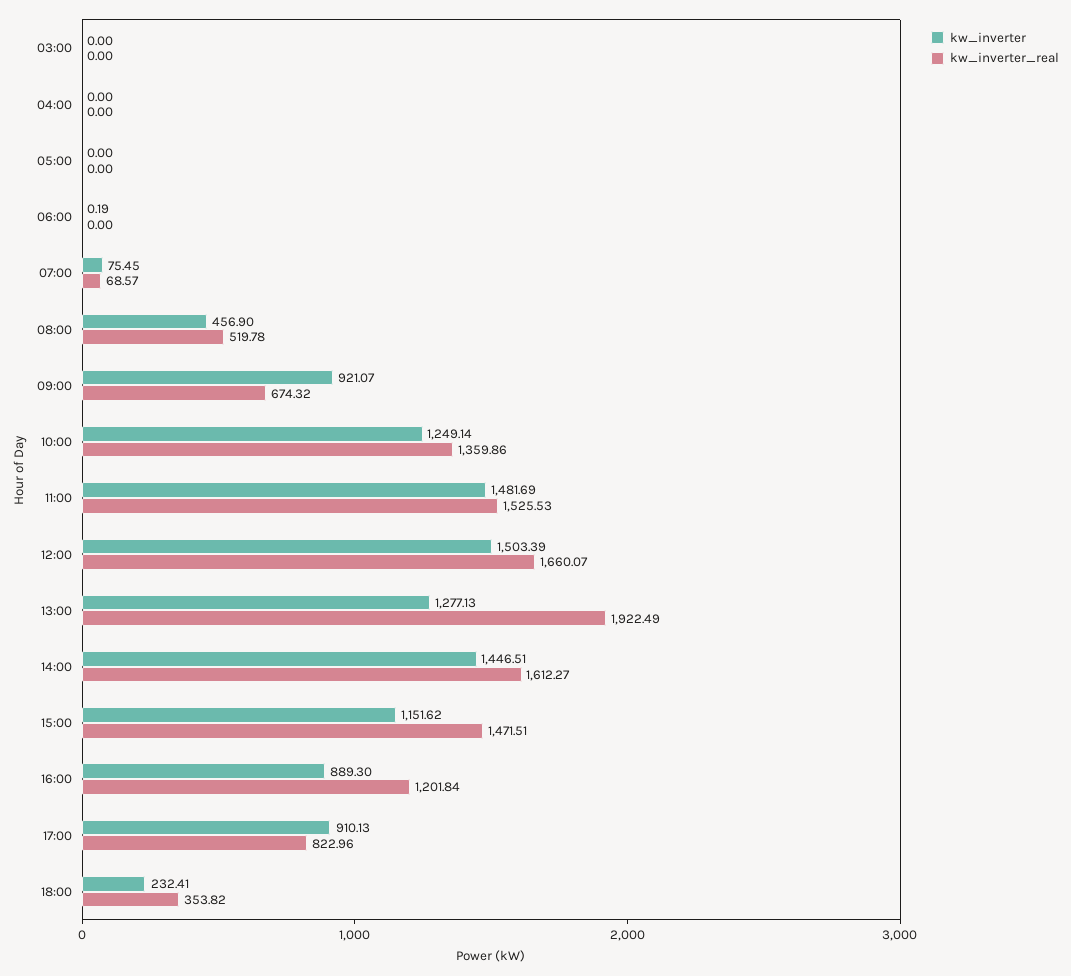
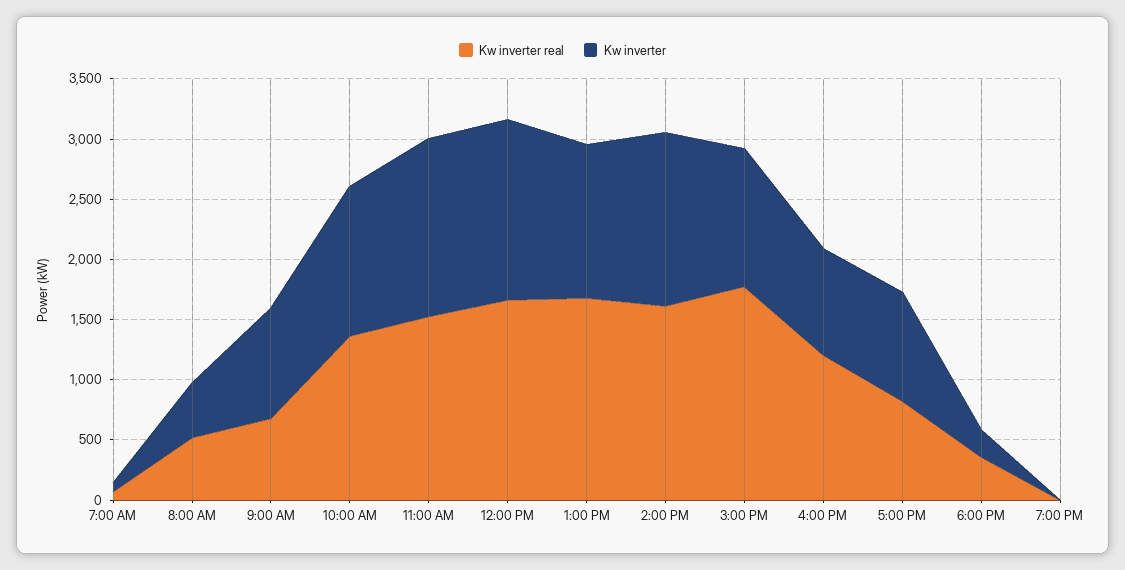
kw_inverter, 03:00: 0 -> none
kw_inverter_real, 03:00: 0 -> none
kw_inverter, 04:00: 0 -> none
kw_inverter_real, 04:00: 0 -> none
kw_inverter, 05:00: 0 -> none
kw_inverter_real, 05:00: 0 -> none
kw_inverter, 06:00: 0.19 -> none
kw_inverter_real, 06:00: 0 -> none
kw_inverter_real, 13:00: 1922.49 -> 1700
kw_inverter_real, 15:00: 1471.51 -> 1800
kw_inverter_real, 7:00 PM: none -> 0
kw_inverter, 7:00 PM: none -> 0

